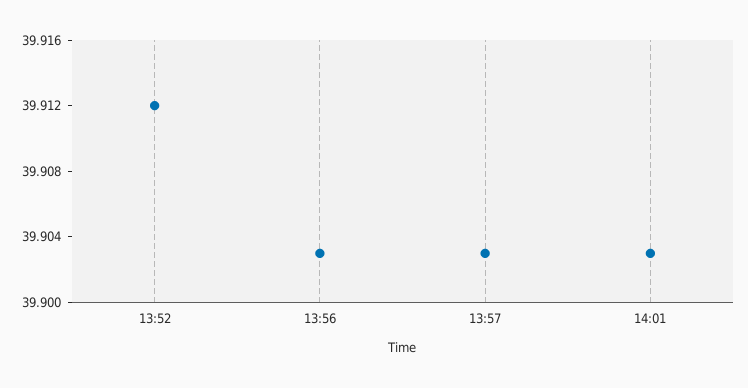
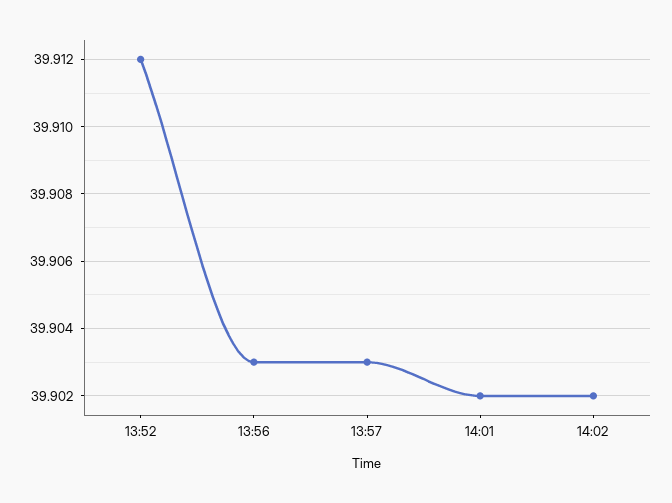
14:01: 39.903 -> 39.902
14:02: none -> 39.902

